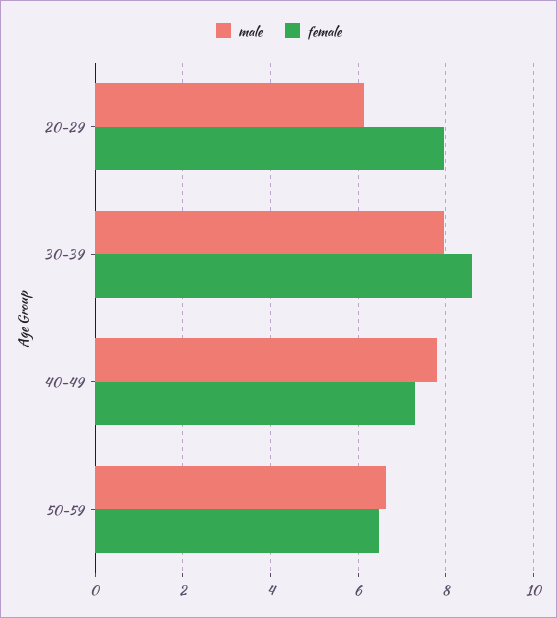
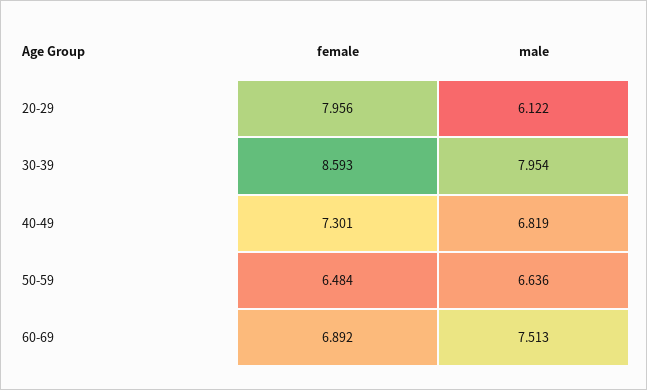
male, 40-49: 7.8 -> 6.819
female, 60-69: none -> 6.892
male, 60-69: none -> 7.513

